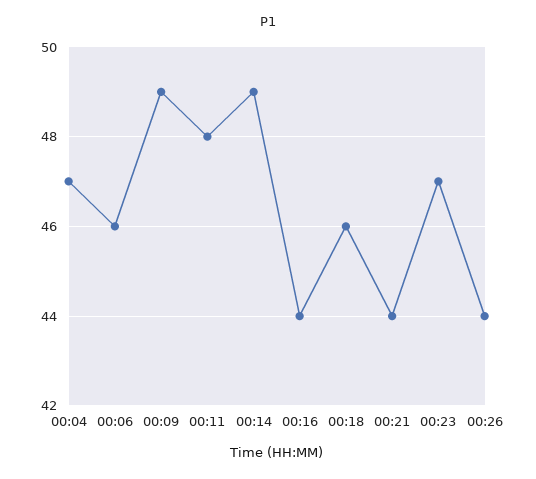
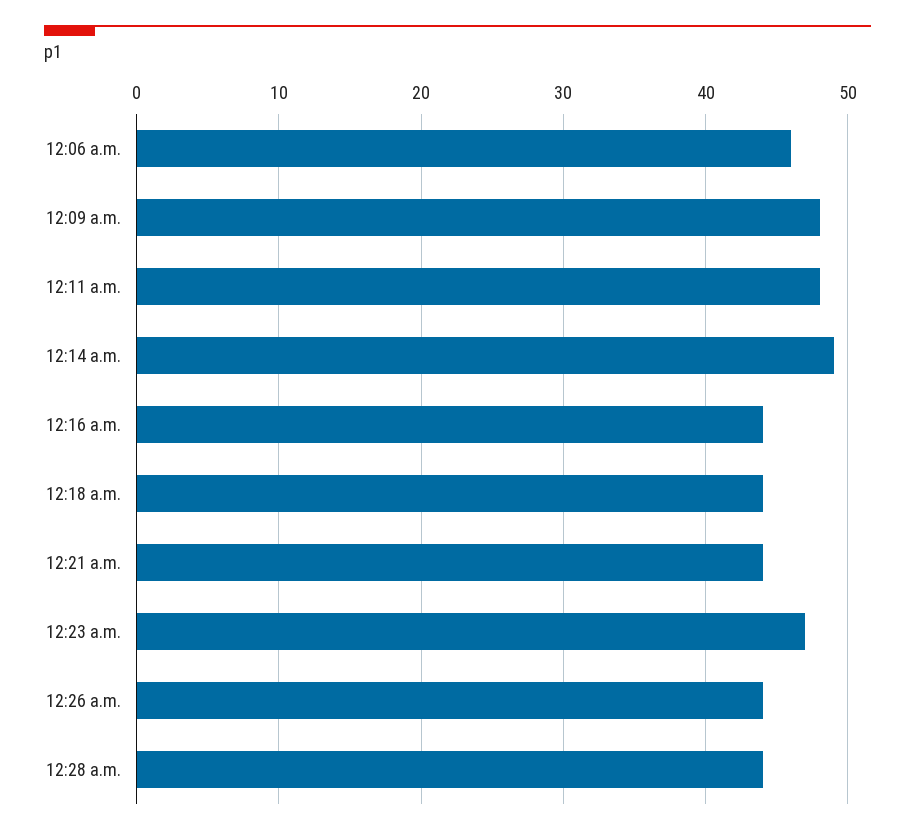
00:04: 47 -> none
00:09: 49 -> 48
00:18: 46 -> 44
12:28 a.m.: none -> 44

